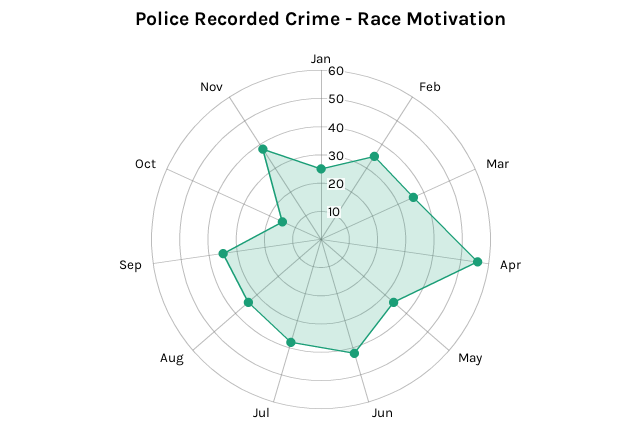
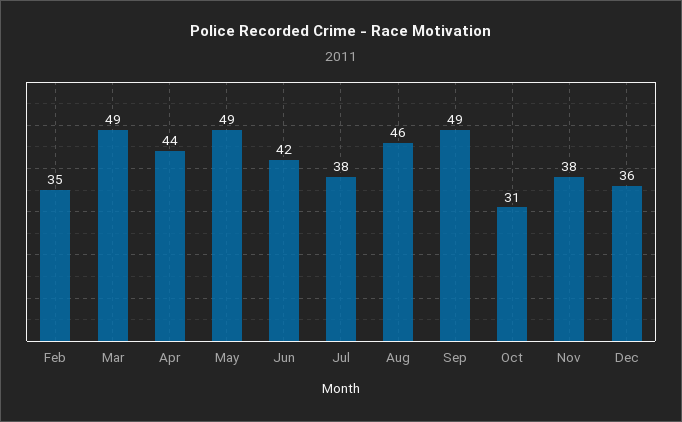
Jan: 25 -> none
Mar: 35 -> 49
Apr: 55 -> 44
May: 35 -> 49
Aug: 35 -> 46
Sep: 35 -> 49
Oct: 15 -> 31
Dec: none -> 36

